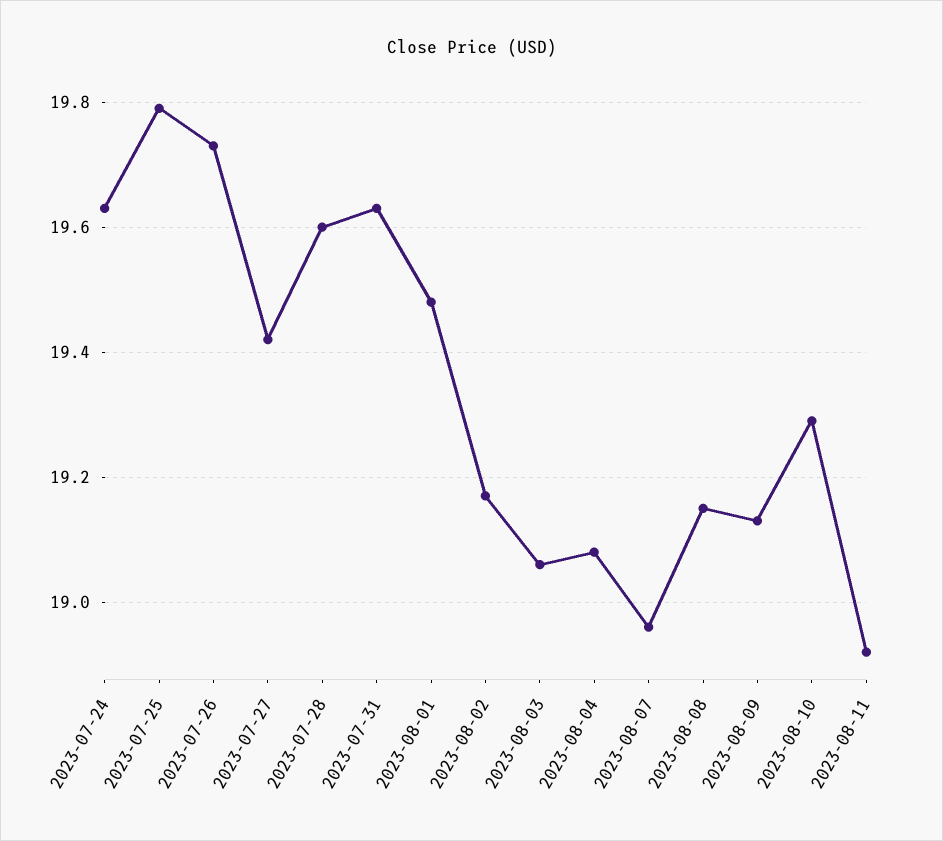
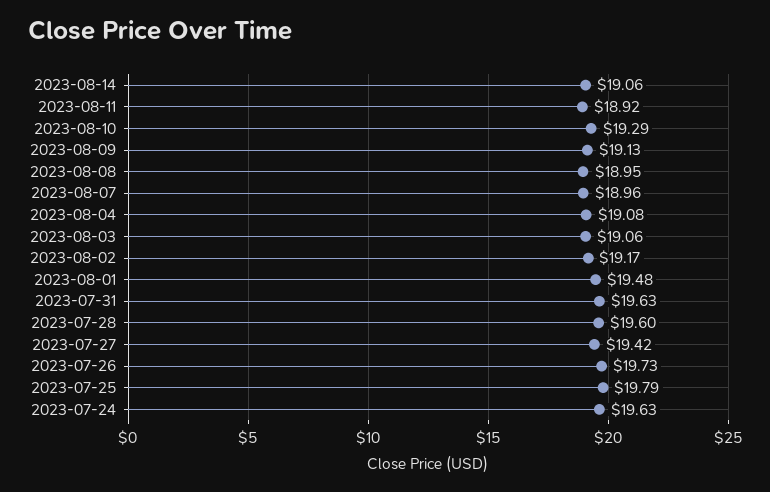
2023-08-08: 19.15 -> 18.95
2023-08-14: none -> 19.06

